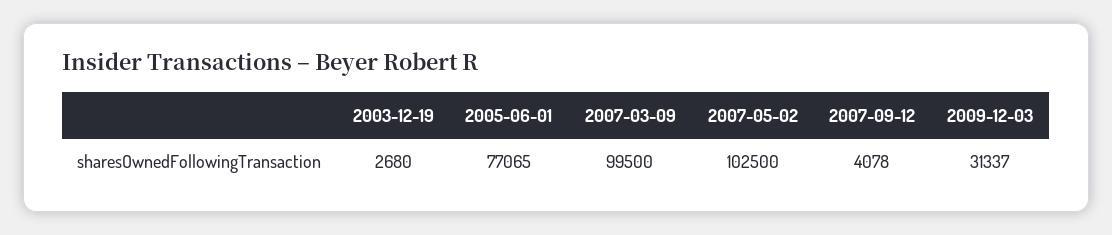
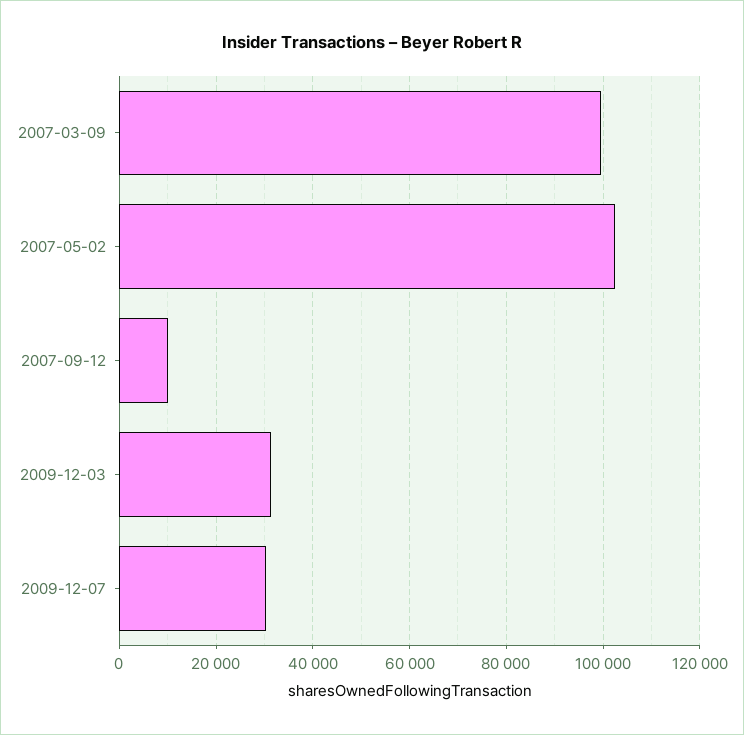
2003-12-19: 2680 -> none
2005-06-01: 77065 -> none
2007-09-12: 4078 -> 10000
2009-12-07: none -> 30000

